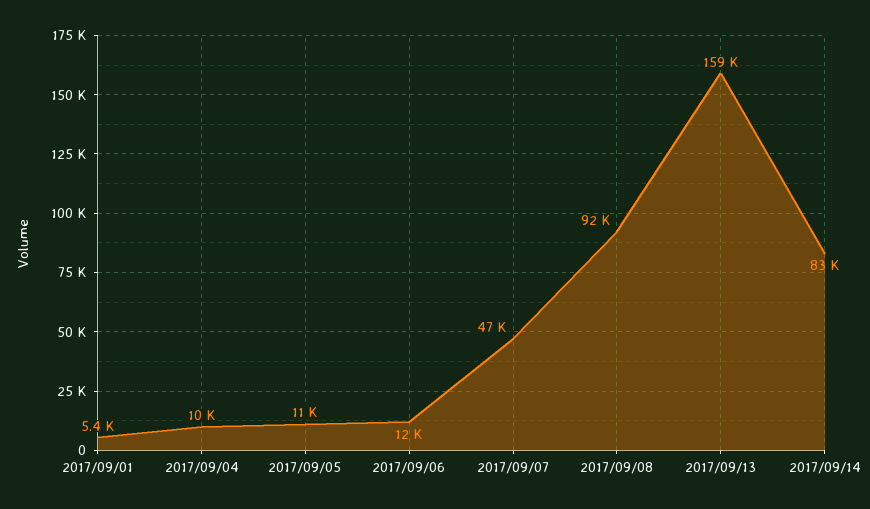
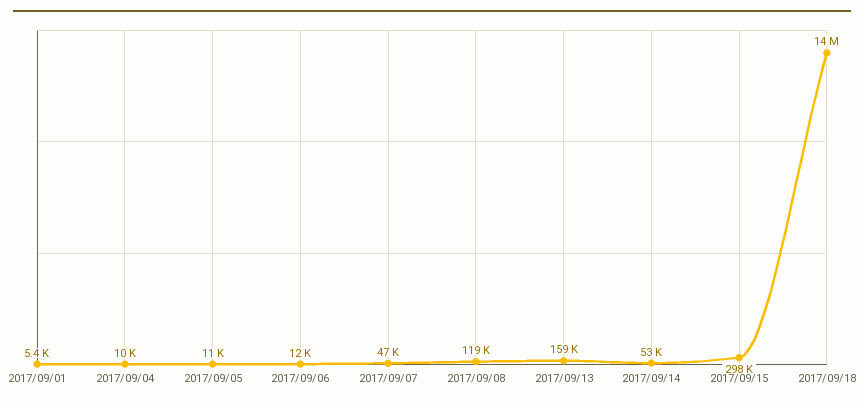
2017/09/08: 92000 -> 119000
2017/09/14: 83000 -> 53000
2017/09/15: none -> 298000
2017/09/18: none -> 14000000

